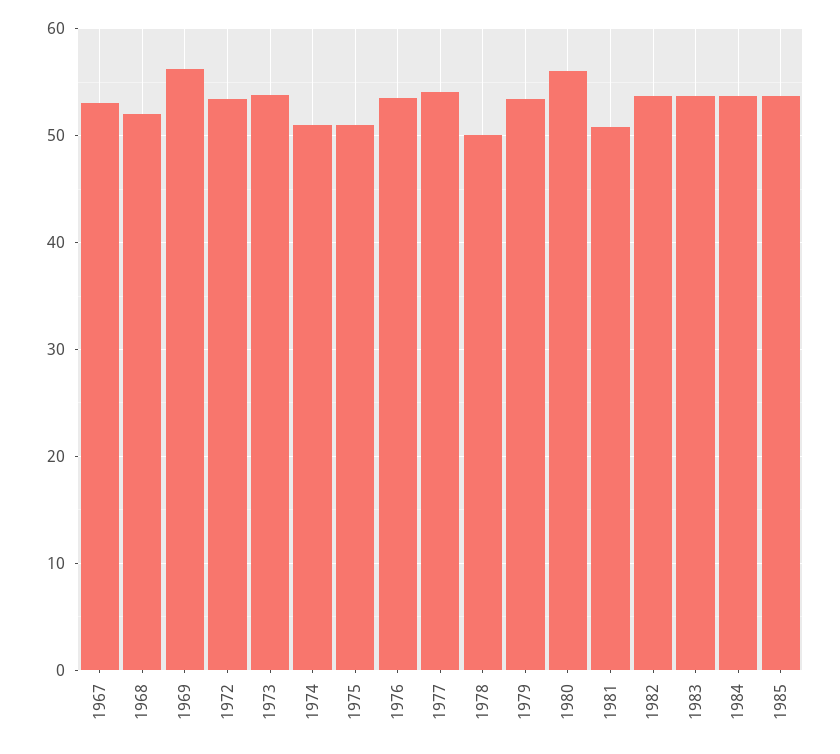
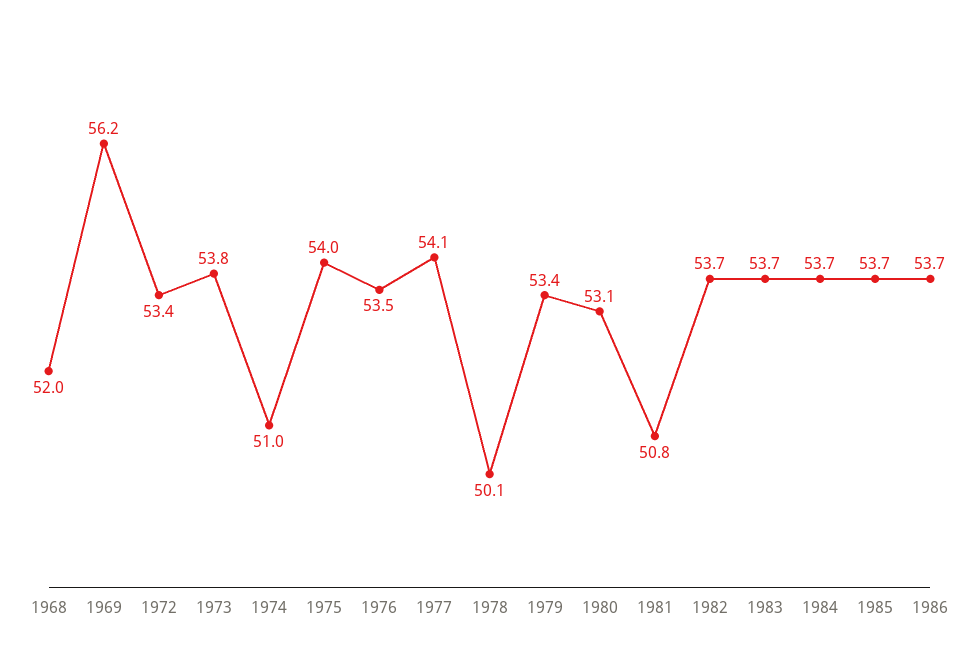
1967: 53 -> none
1975: 51 -> 54
1980: 56 -> 53.1
1986: none -> 53.7

